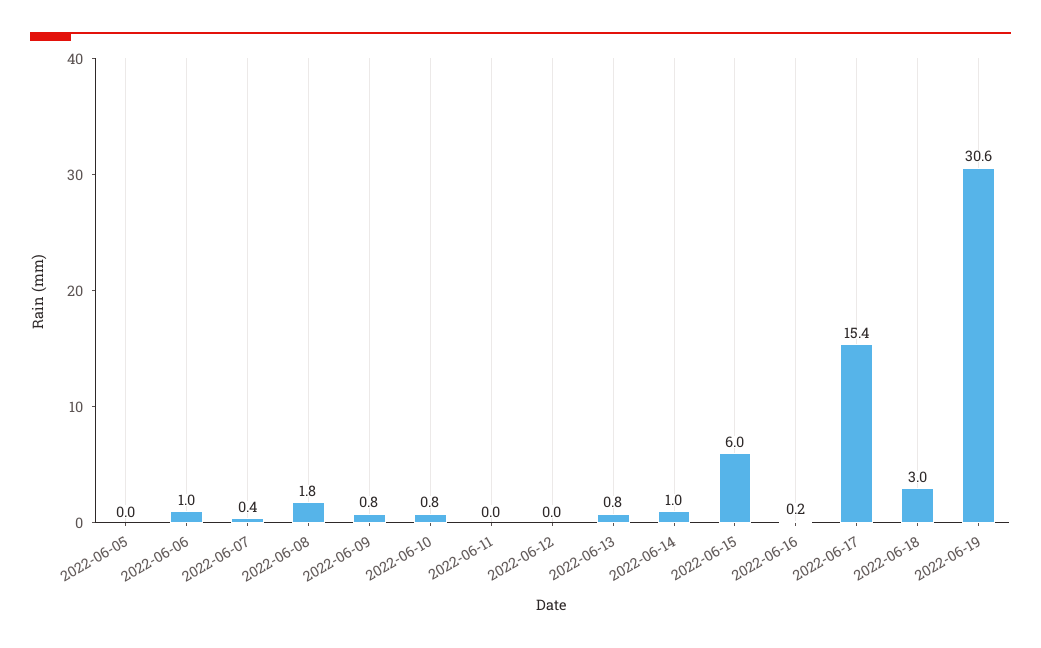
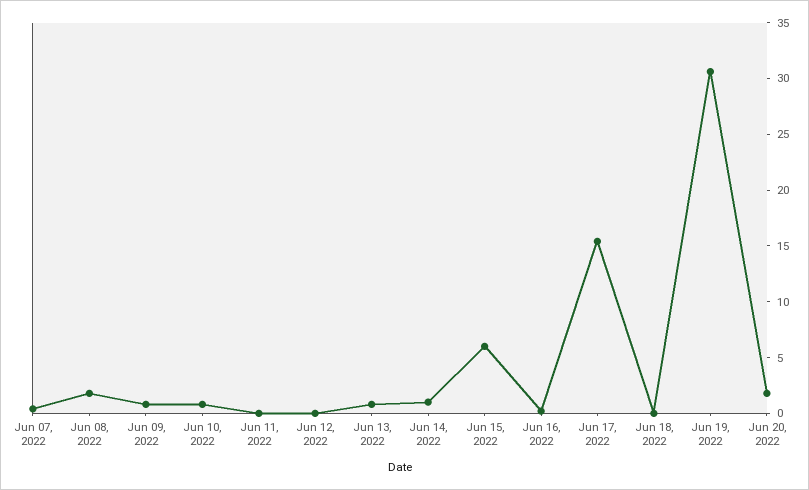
2022-06-05: 0 -> none
2022-06-06: 1 -> none
2022-06-18: 3 -> 0
Jun 20, 2022: none -> 2

